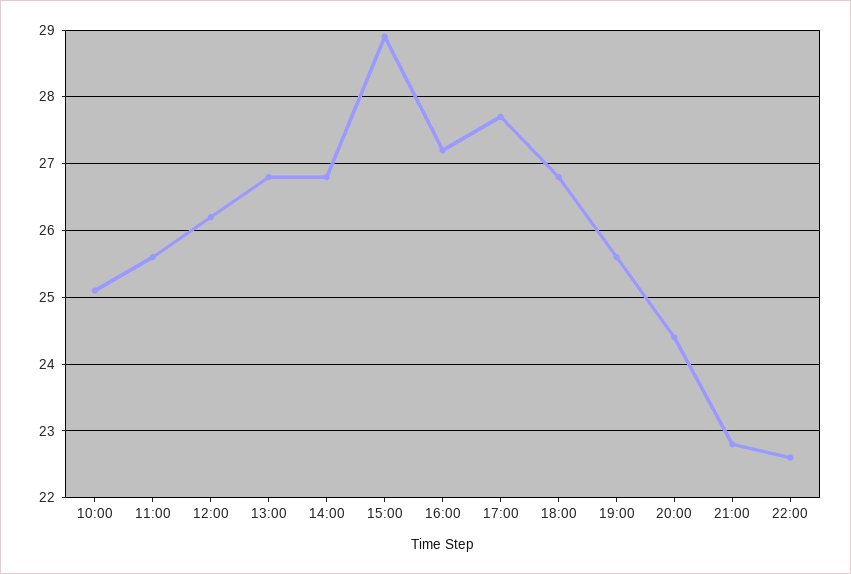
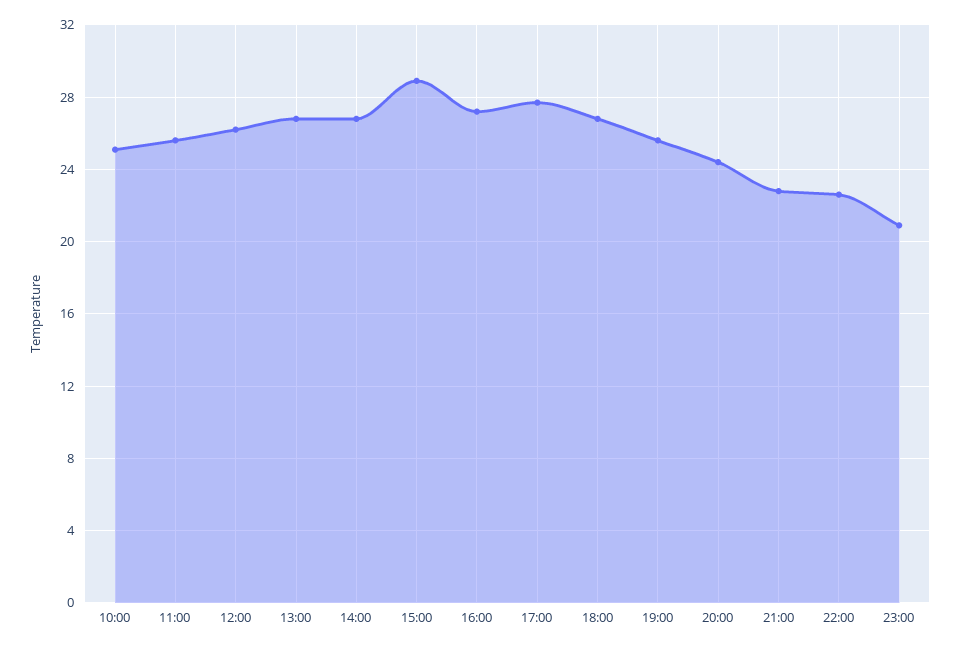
23:00: none -> 21

